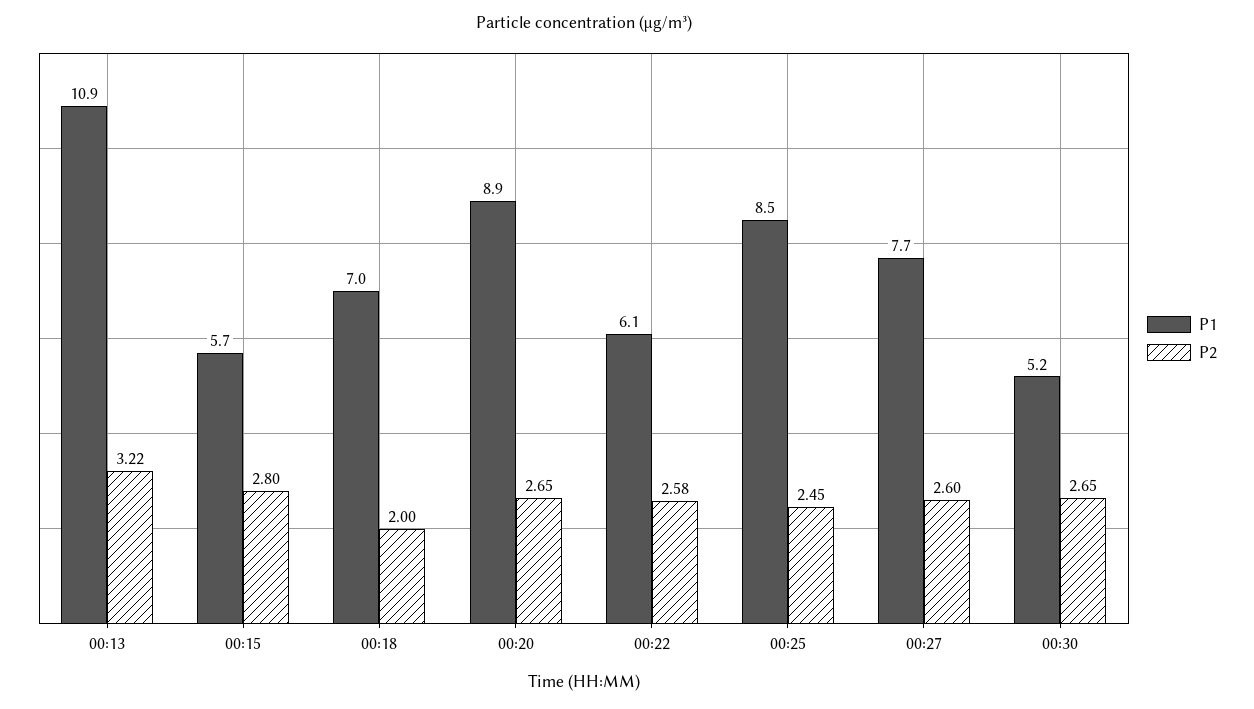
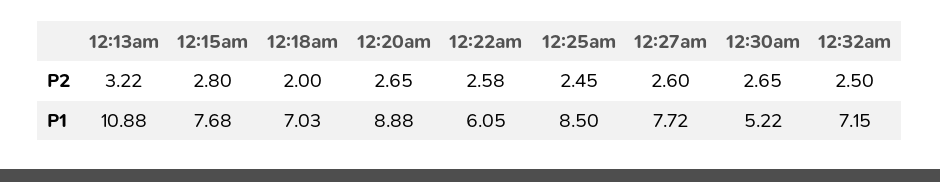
P1, 00:15: 5.7 -> 7.68
P2, 12:32am: none -> 2.5
P1, 12:32am: none -> 7.15

